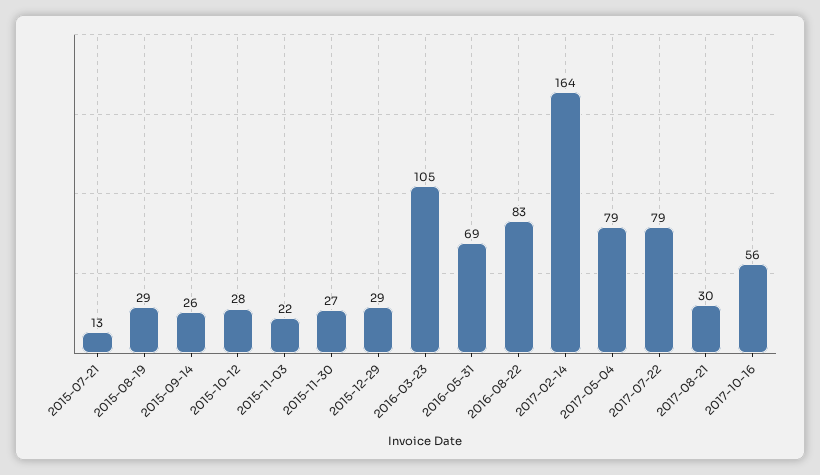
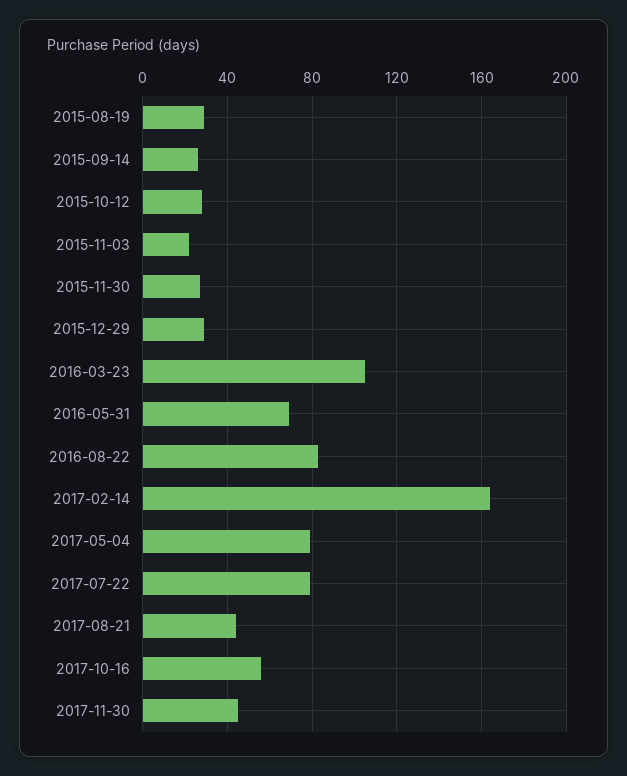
2015-07-21: 13 -> none
2017-08-21: 30 -> 45
2017-11-30: none -> 45

